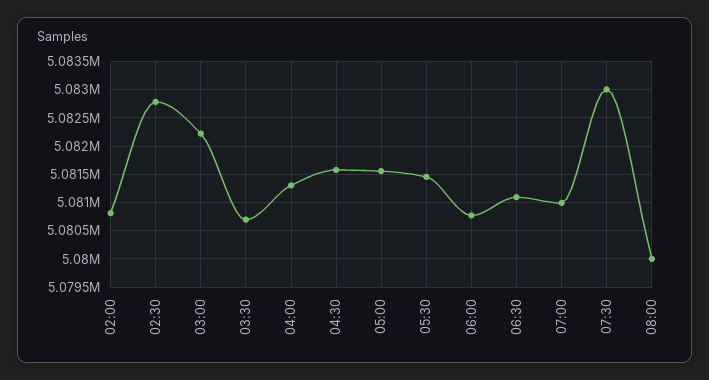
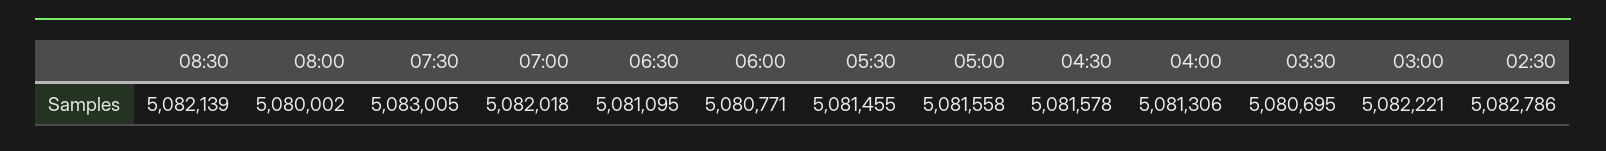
02:00: 5080750 -> none
07:00: 5081000 -> 5082018
08:30: none -> 5082139

